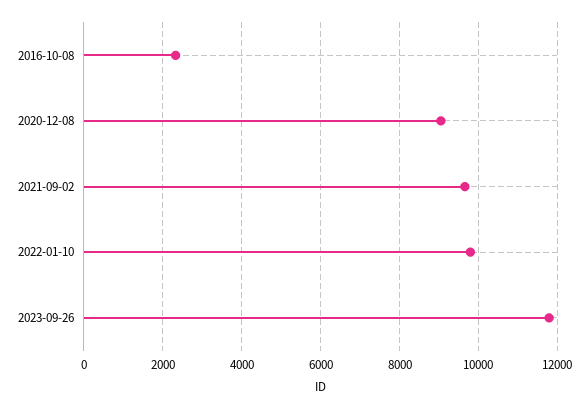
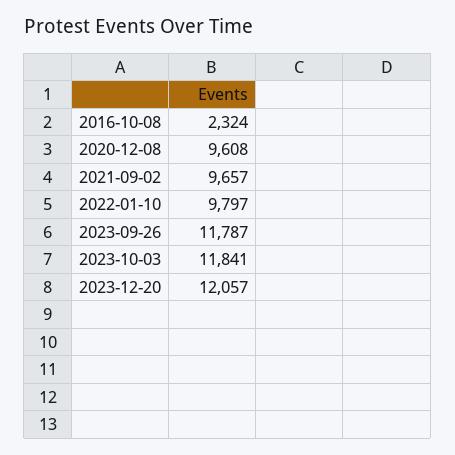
2020-12-08: 9000 -> 9608
2023-10-03: none -> 11841
2023-12-20: none -> 12057

